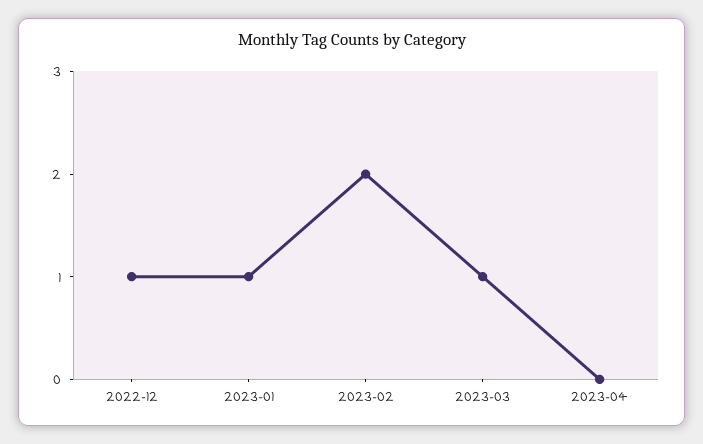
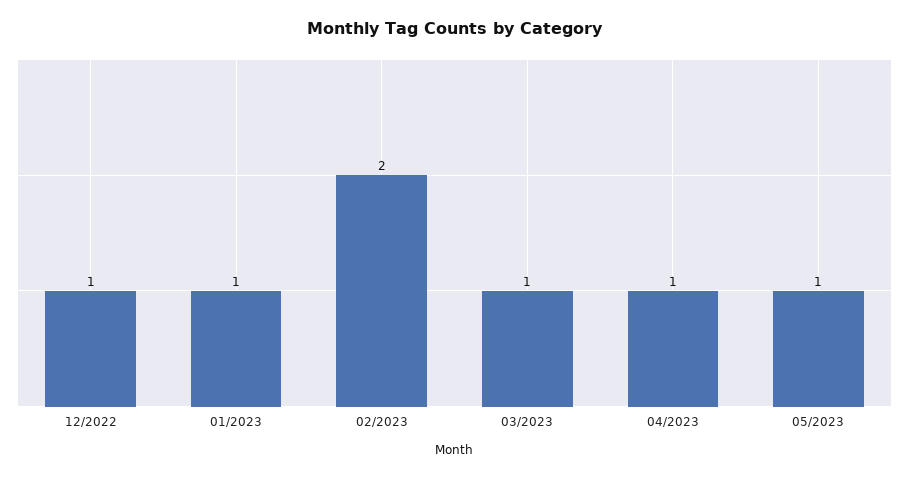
2023-04: 0 -> 1
05/2023: none -> 1

